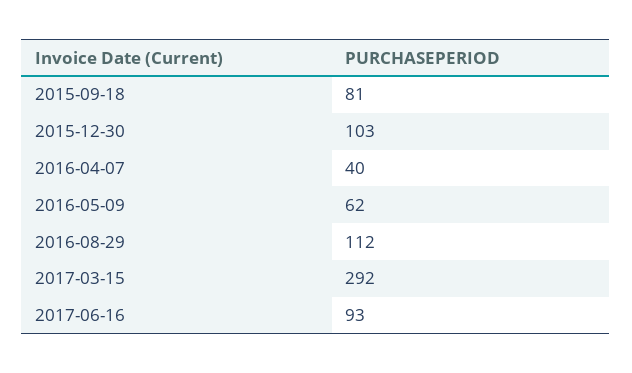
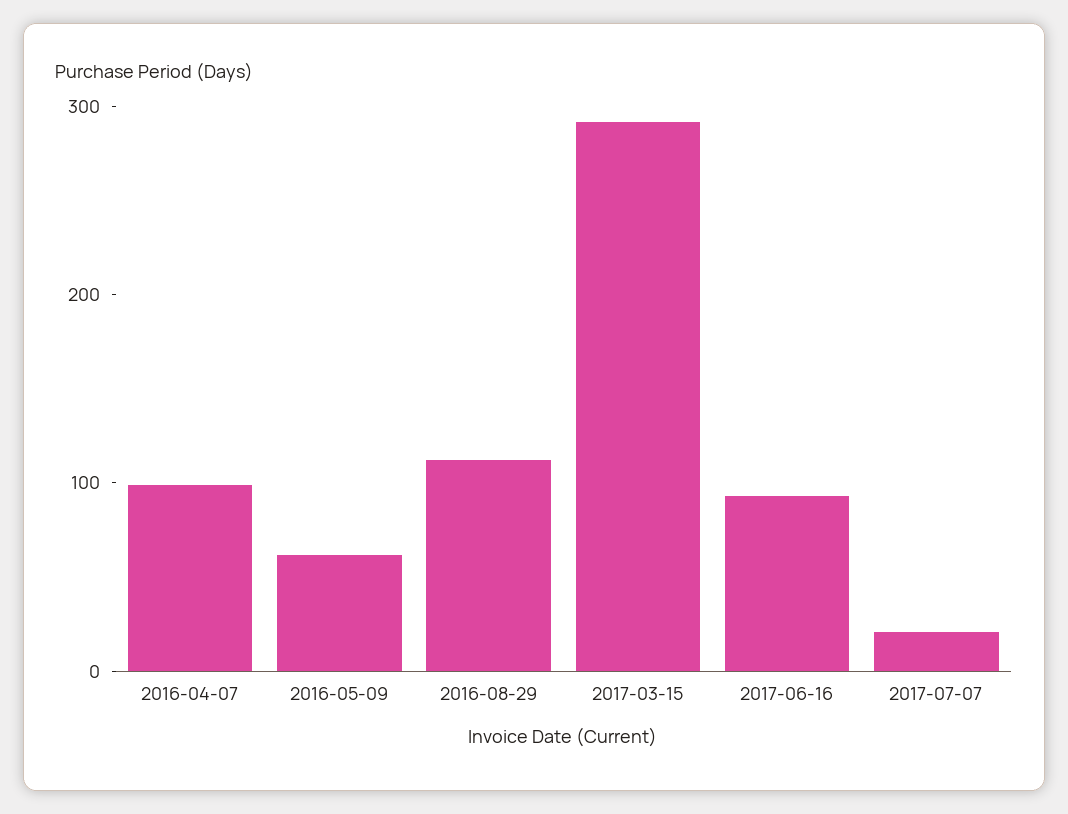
2015-09-18: 81 -> none
2015-12-30: 103 -> none
2016-04-07: 40 -> 100
2017-07-07: none -> 20

